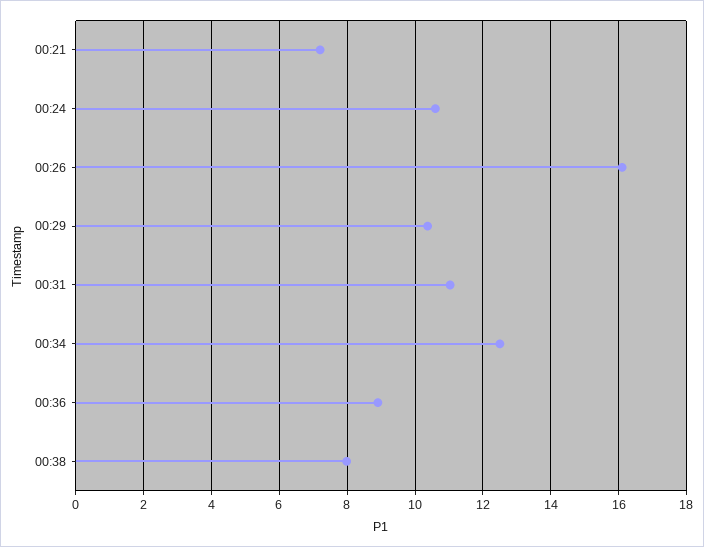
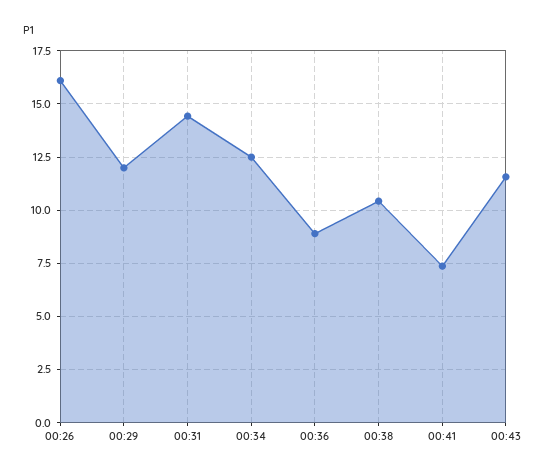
00:21: 7.2 -> none
00:24: 10.6 -> none
00:29: 10.4 -> 12
00:31: 11 -> 14.5
00:38: 8 -> 10.5
00:41: none -> 7.5
00:43: none -> 11.5

